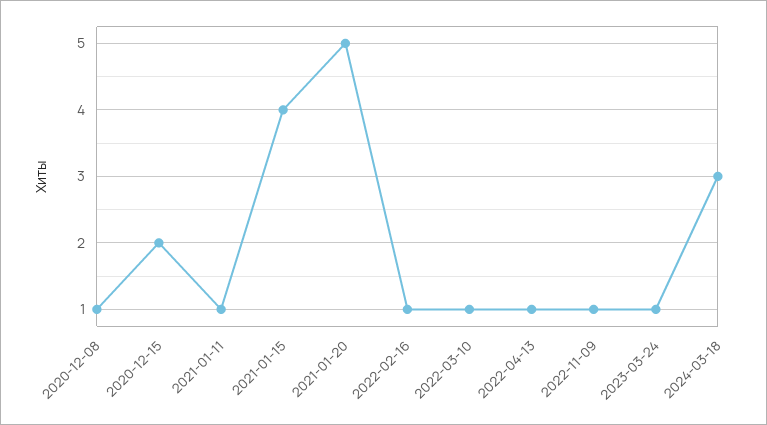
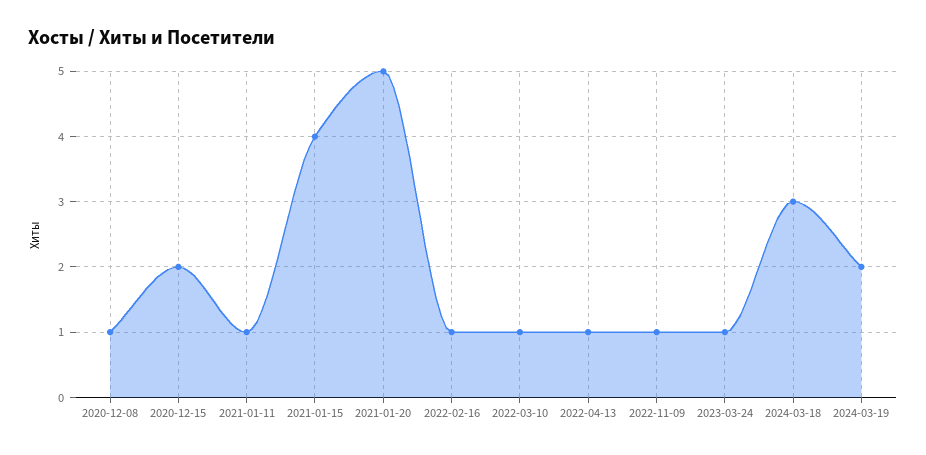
2024-03-19: none -> 2

